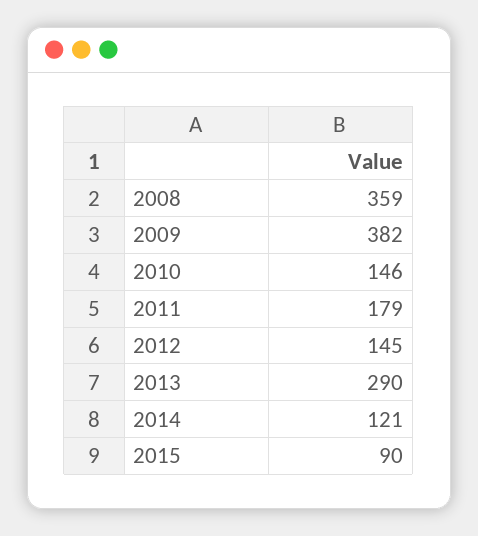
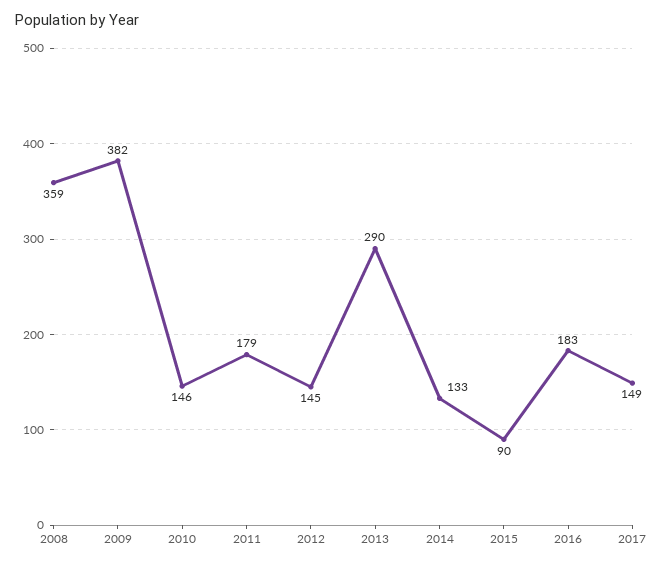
2014: 121 -> 133
2016: none -> 183
2017: none -> 149

